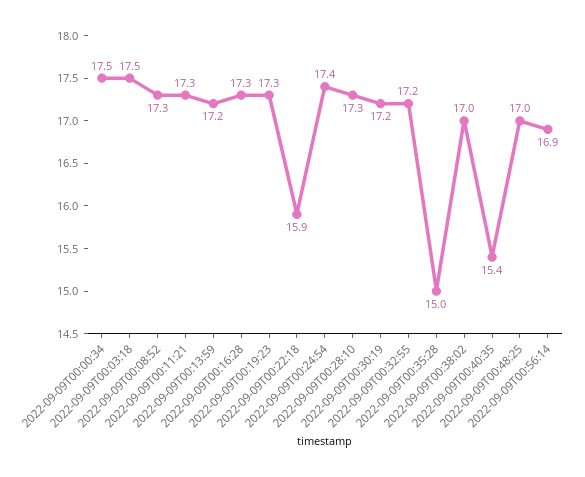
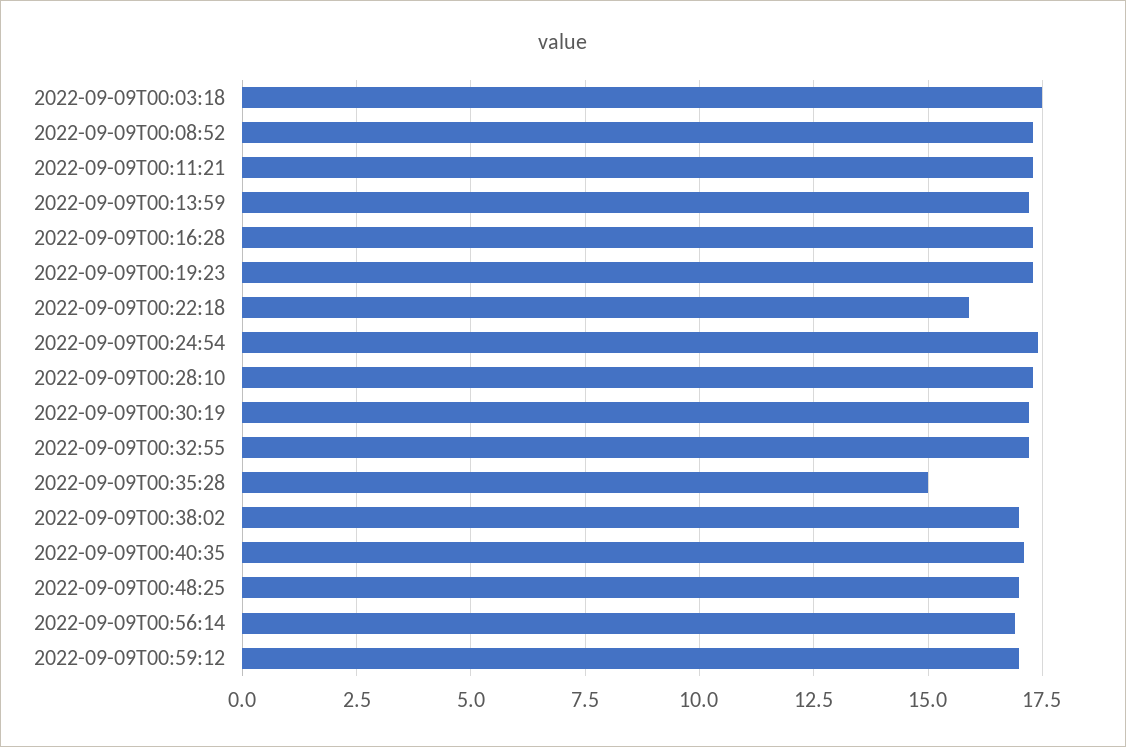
2022-09-09T00:00:34: 17.5 -> none
2022-09-09T00:40:35: 15.4 -> 17
2022-09-09T00:59:12: none -> 17

